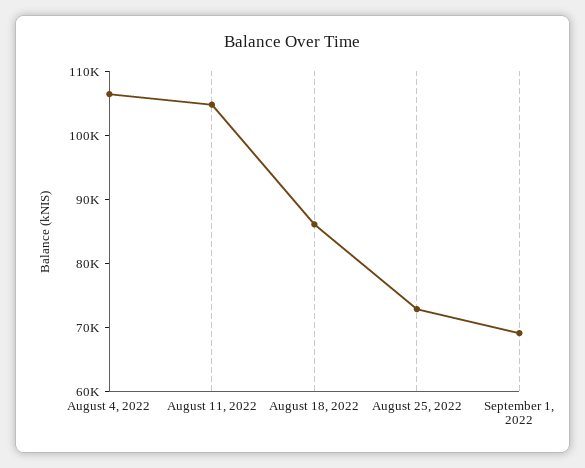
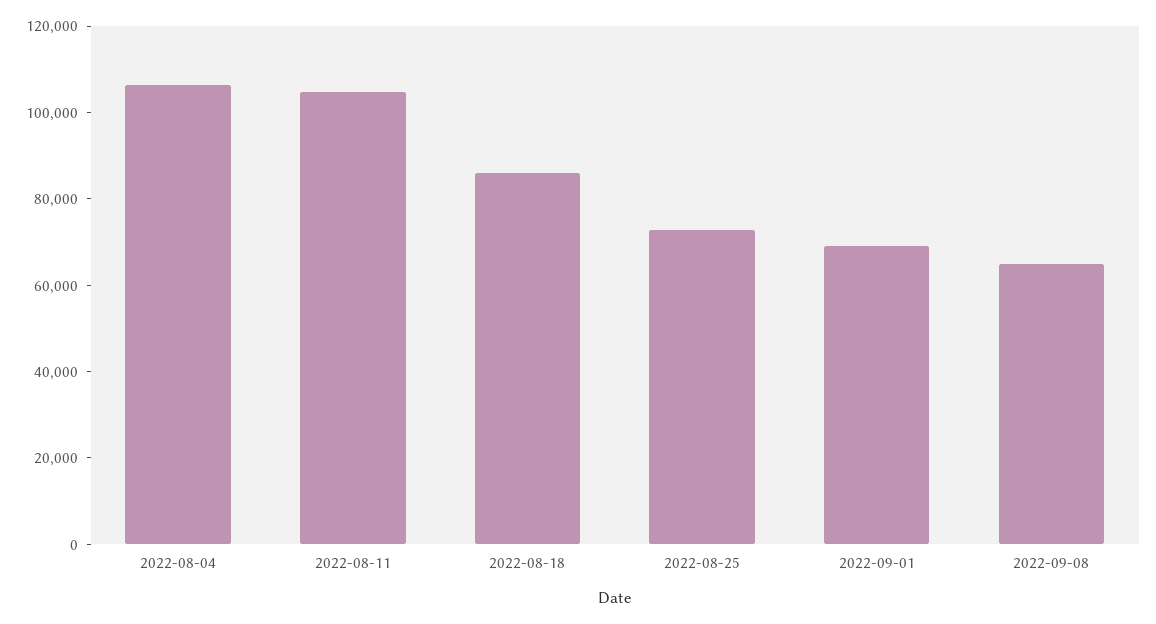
2022-09-08: none -> 65000

